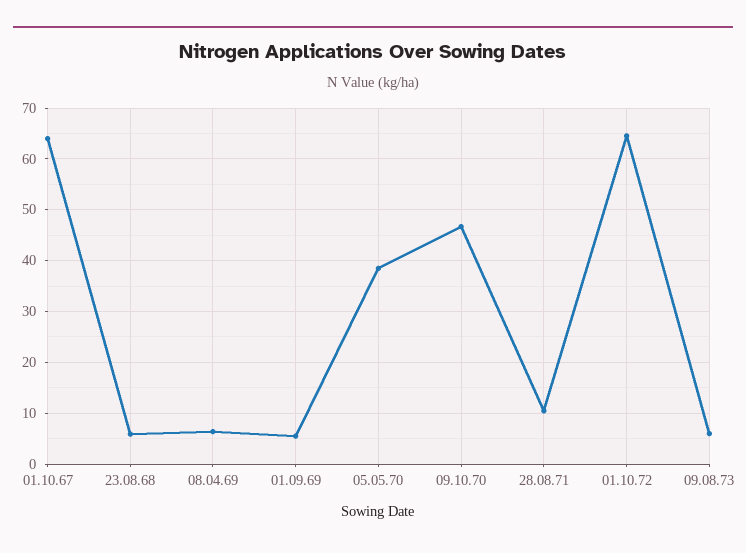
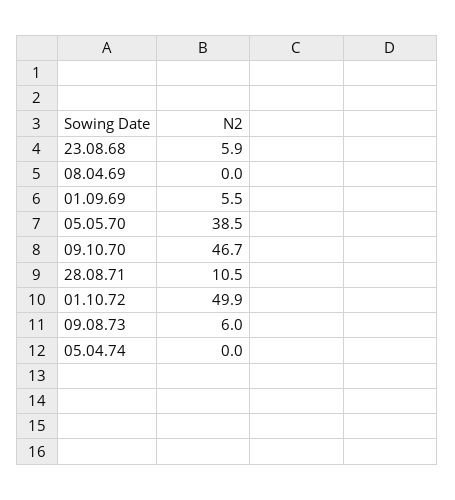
01.10.67: 64 -> none
08.04.69: 6 -> 0
01.10.72: 64 -> 49.9
05.04.74: none -> 0

